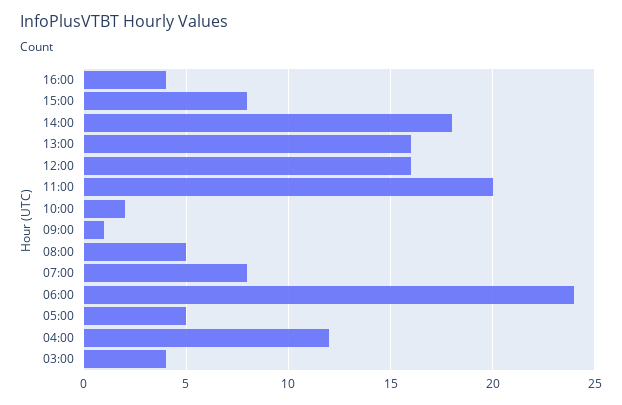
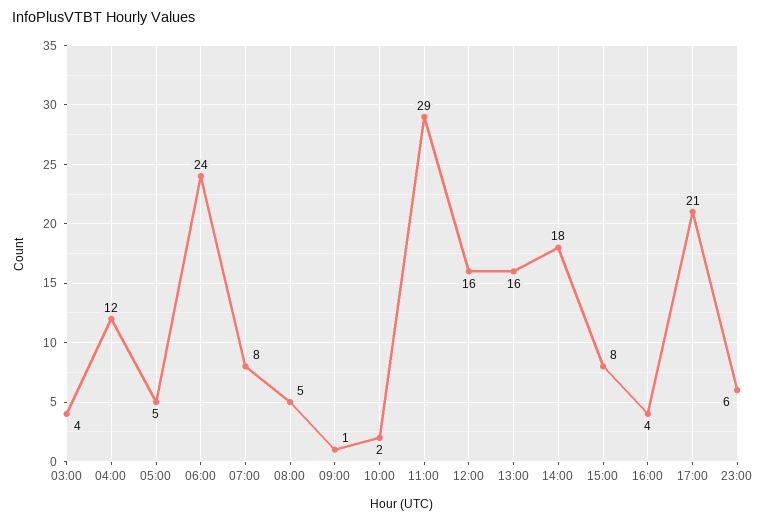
11:00: 20 -> 29
17:00: none -> 21
23:00: none -> 6

